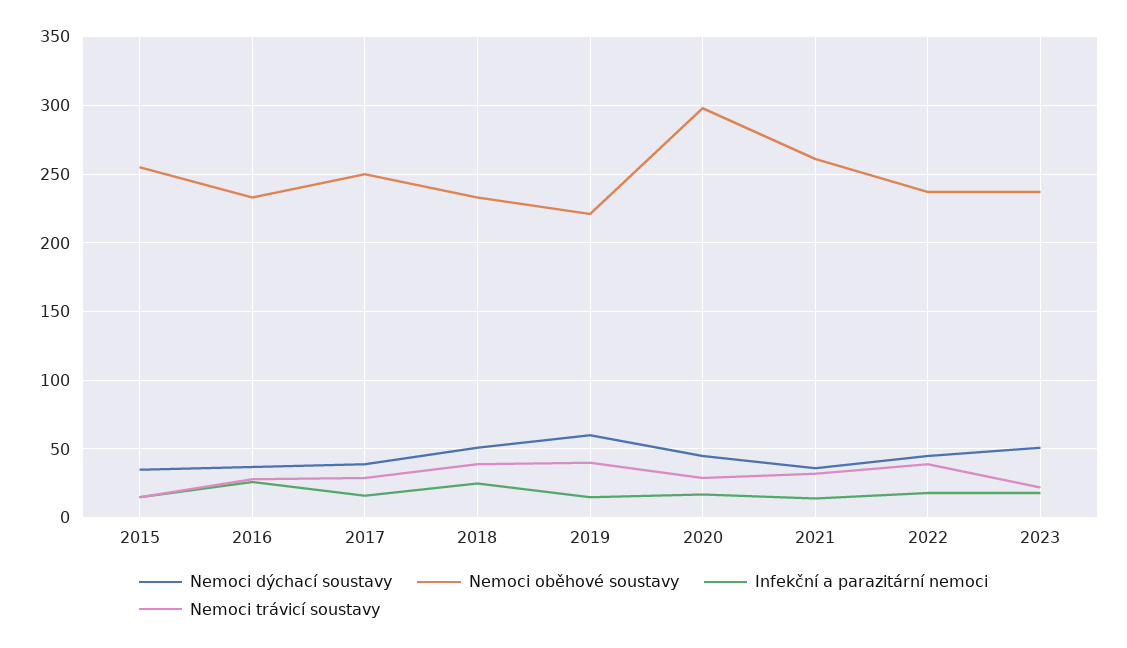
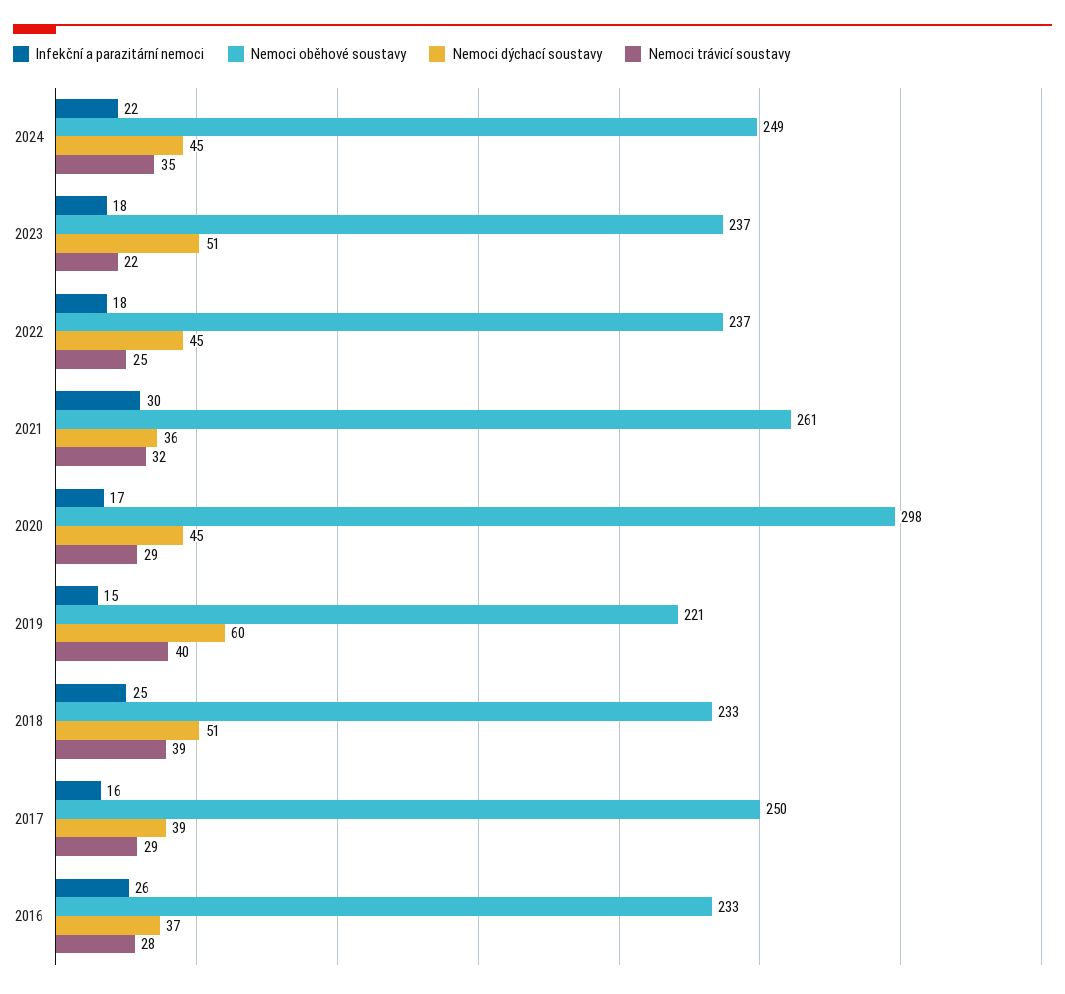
Nemoci dýchací soustavy, 2015: 35 -> none
Nemoci oběhové soustavy, 2015: 255 -> none
Infekční a parazitární nemoci, 2015: 15 -> none
Nemoci trávicí soustavy, 2015: 15 -> none
Infekční a parazitární nemoci, 2021: 15 -> 30
Nemoci trávicí soustavy, 2022: 40 -> 25
Infekční a parazitární nemoci, 2024: none -> 22
Nemoci oběhové soustavy, 2024: none -> 249
Nemoci dýchací soustavy, 2024: none -> 45
Nemoci trávicí soustavy, 2024: none -> 35

